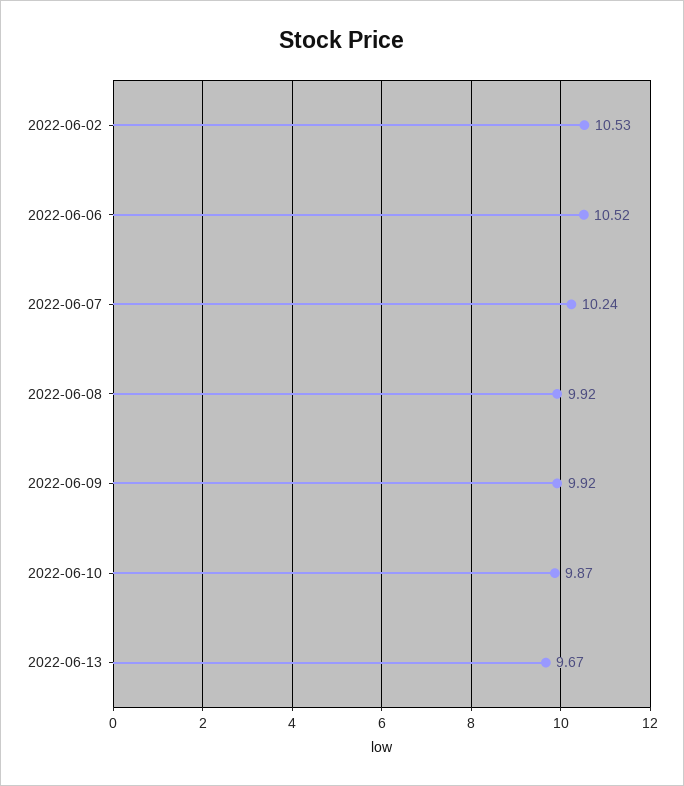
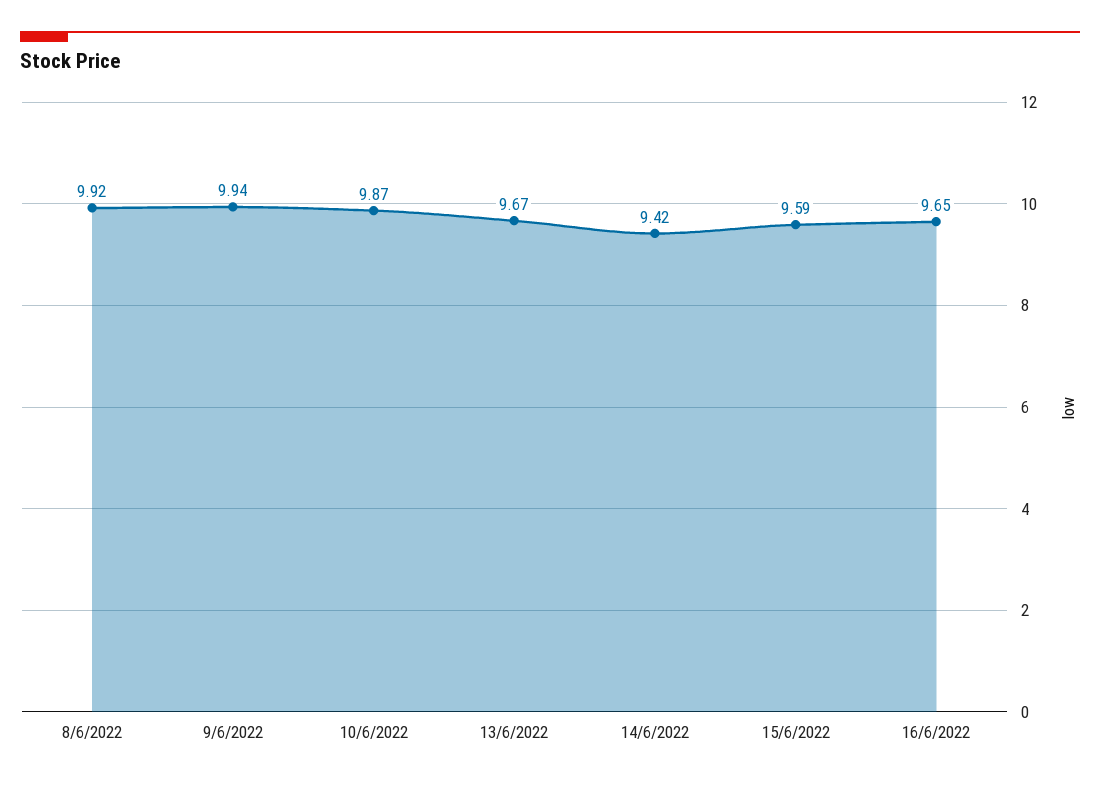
2022-06-02: 10.53 -> none
2022-06-06: 10.52 -> none
2022-06-07: 10.24 -> none
2022-06-09: 9.92 -> 9.94
14/6/2022: none -> 9.42
15/6/2022: none -> 9.59
16/6/2022: none -> 9.65

